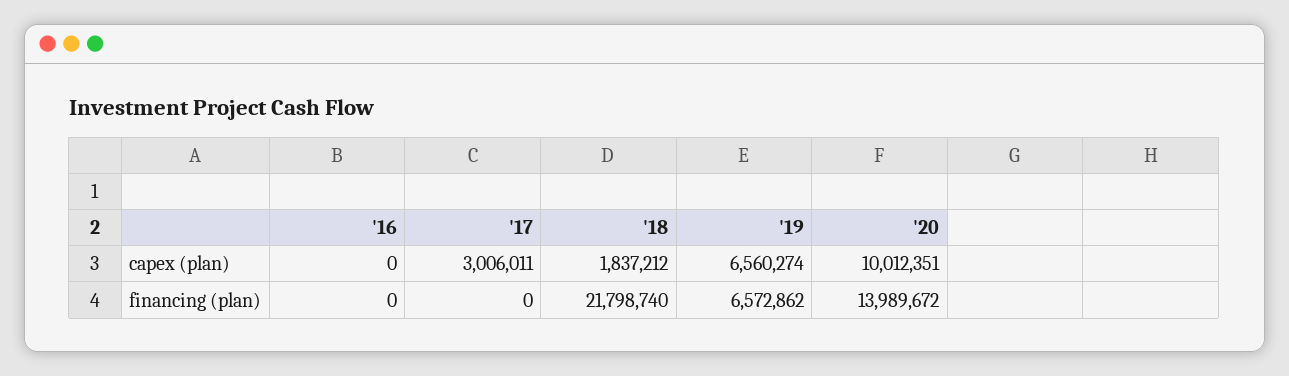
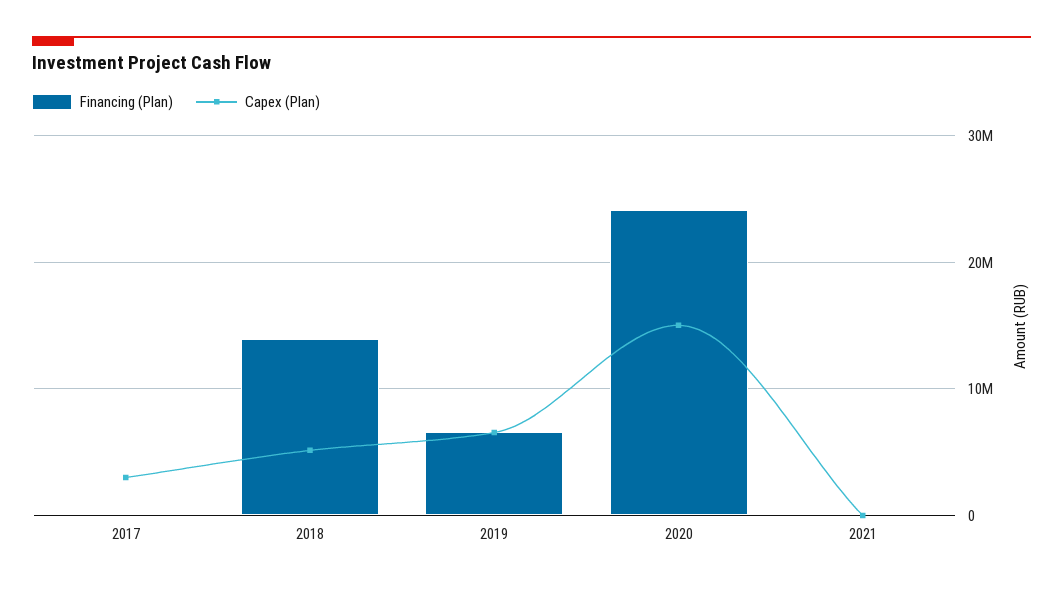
capex (plan), '16: 0 -> none
capex (plan), '18: 1837212 -> 5000000
capex (plan), '20: 10012351 -> 15000000
financing (plan), '16: 0 -> none
financing (plan), '18: 21798740 -> 14000000
financing (plan), '20: 13989672 -> 24000000
financing (plan), 2021: none -> 0
capex (plan), 2021: none -> 0

